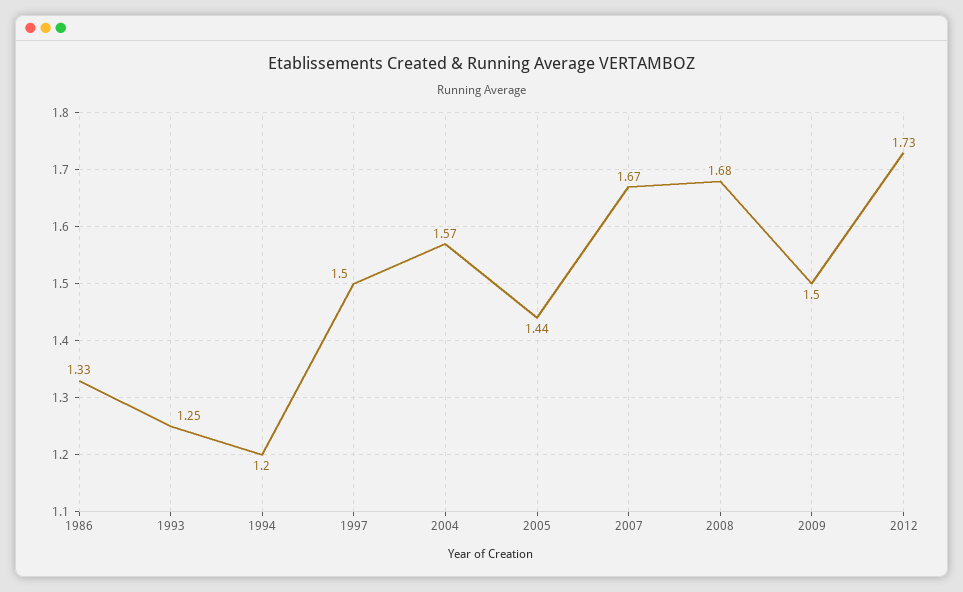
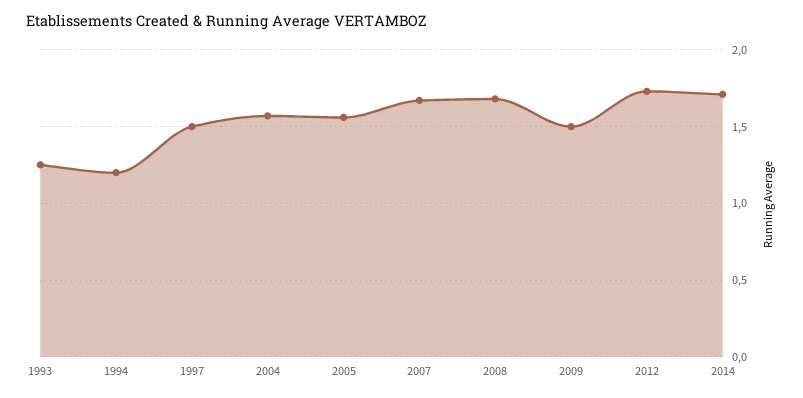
1986: 1.33 -> none
2005: 1.44 -> 1.55
2014: none -> 1.7

